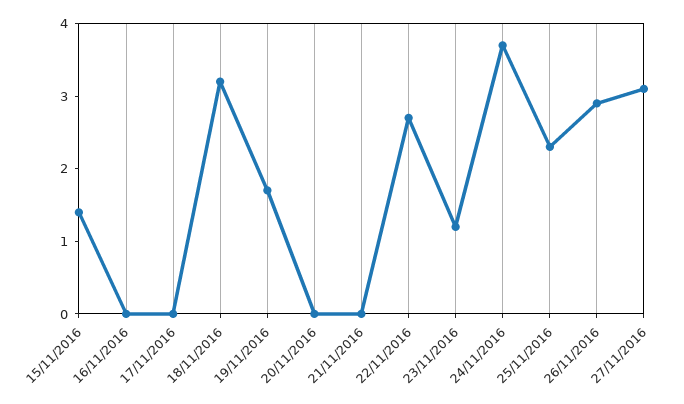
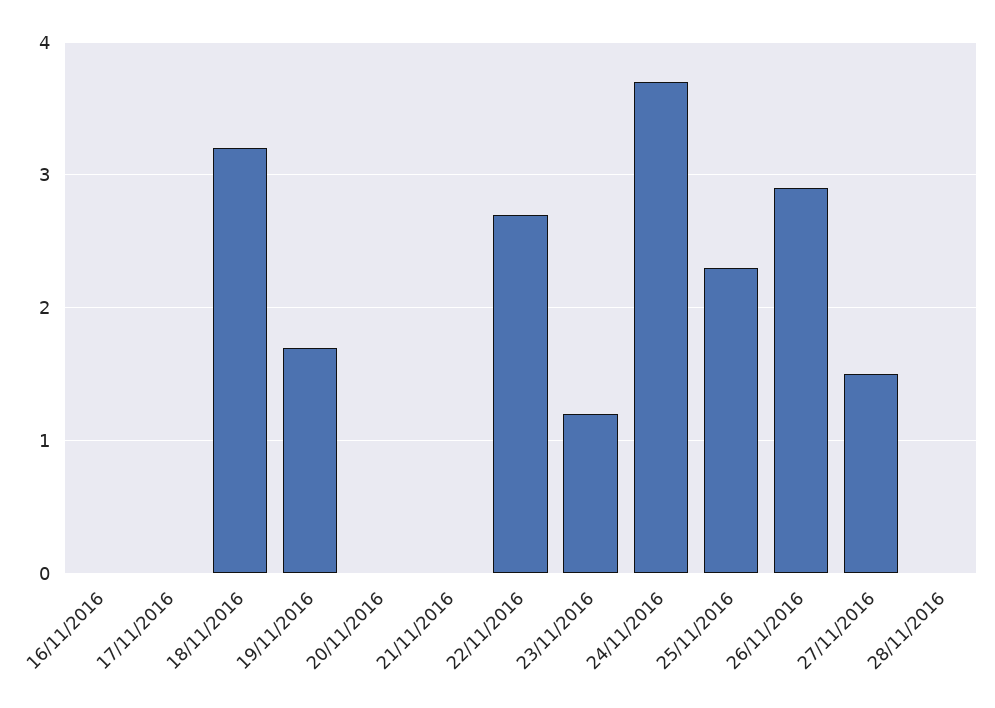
15/11/2016: 1.5 -> none
27/11/2016: 3 -> 1.5
28/11/2016: none -> 0

